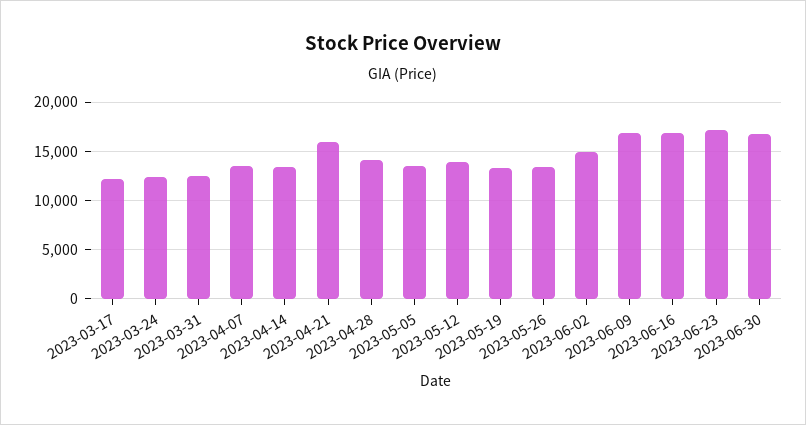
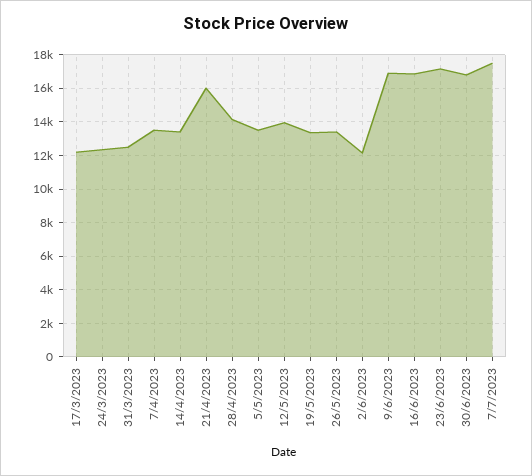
2023-06-02: 15000 -> 12000
7/7/2023: none -> 17500

